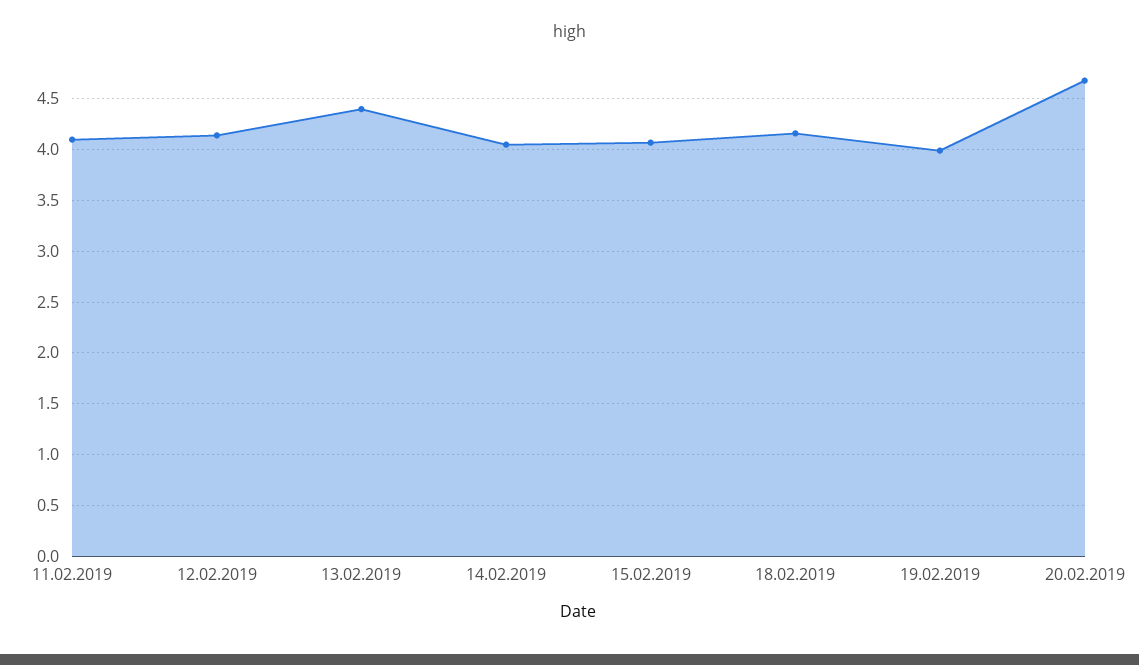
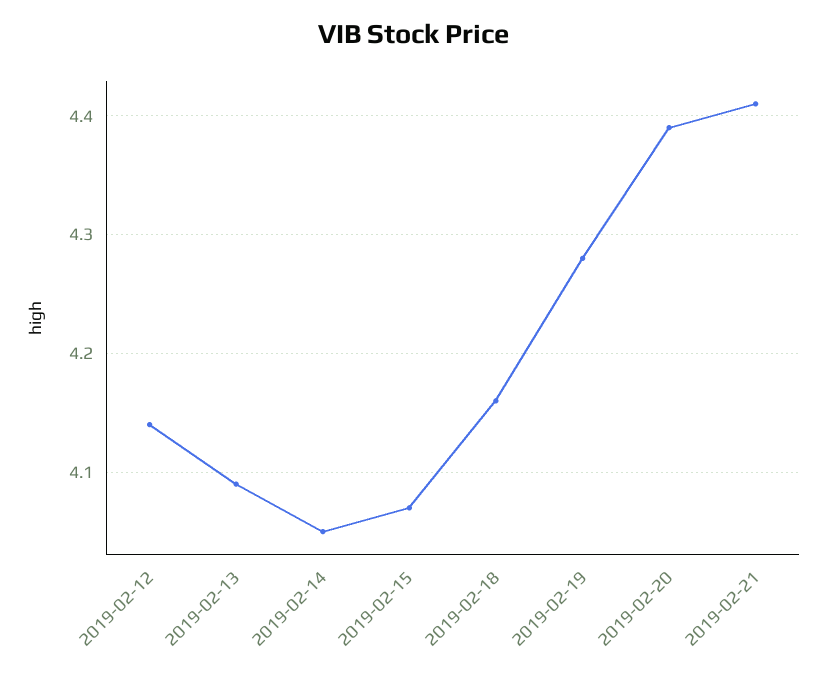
11.02.2019: 4.1 -> none
13.02.2019: 4.4 -> 4.09
19.02.2019: 4 -> 4.28
20.02.2019: 4.7 -> 4.39
2019-02-21: none -> 4.41

